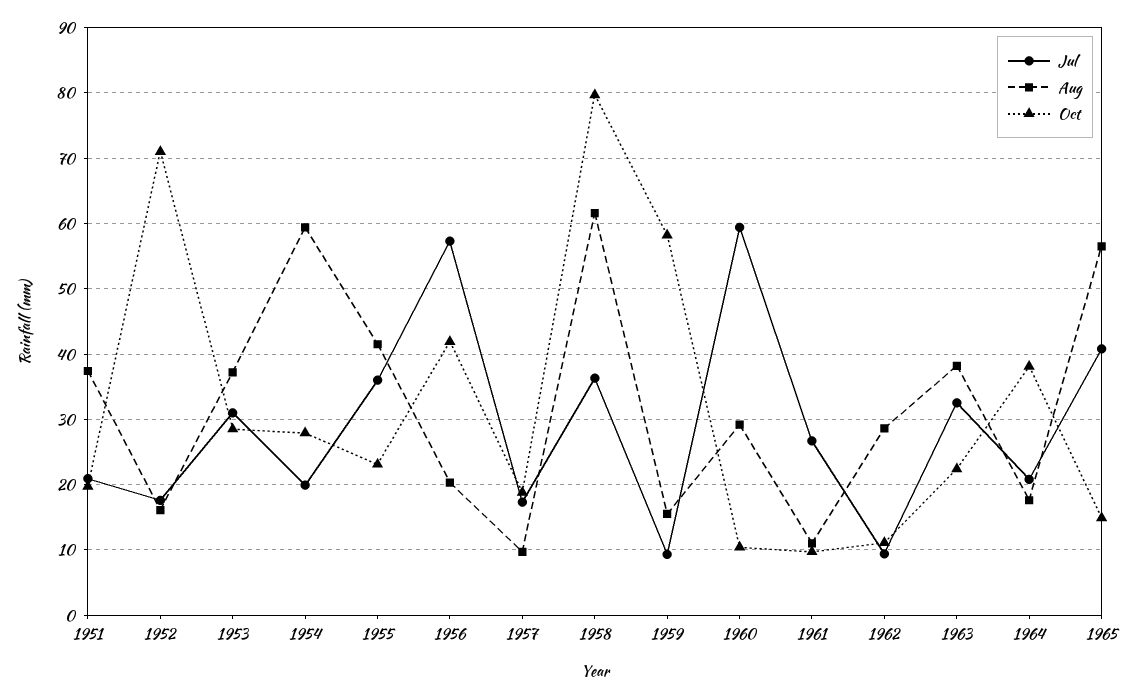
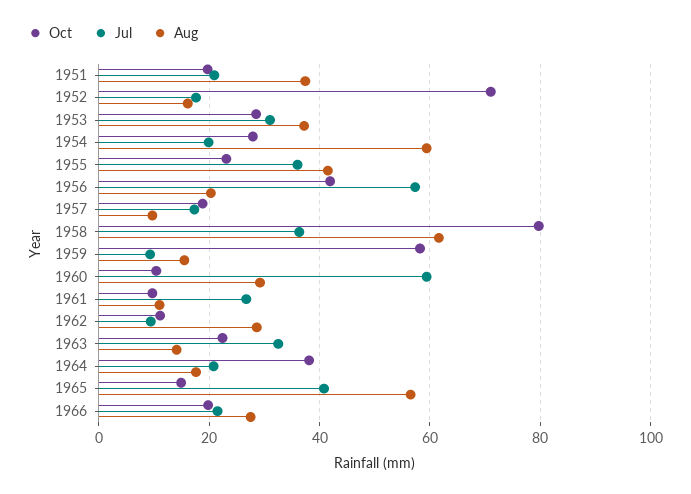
Aug, 1963: 38 -> 14
Oct, 1966: none -> 20
Jul, 1966: none -> 22
Aug, 1966: none -> 28

